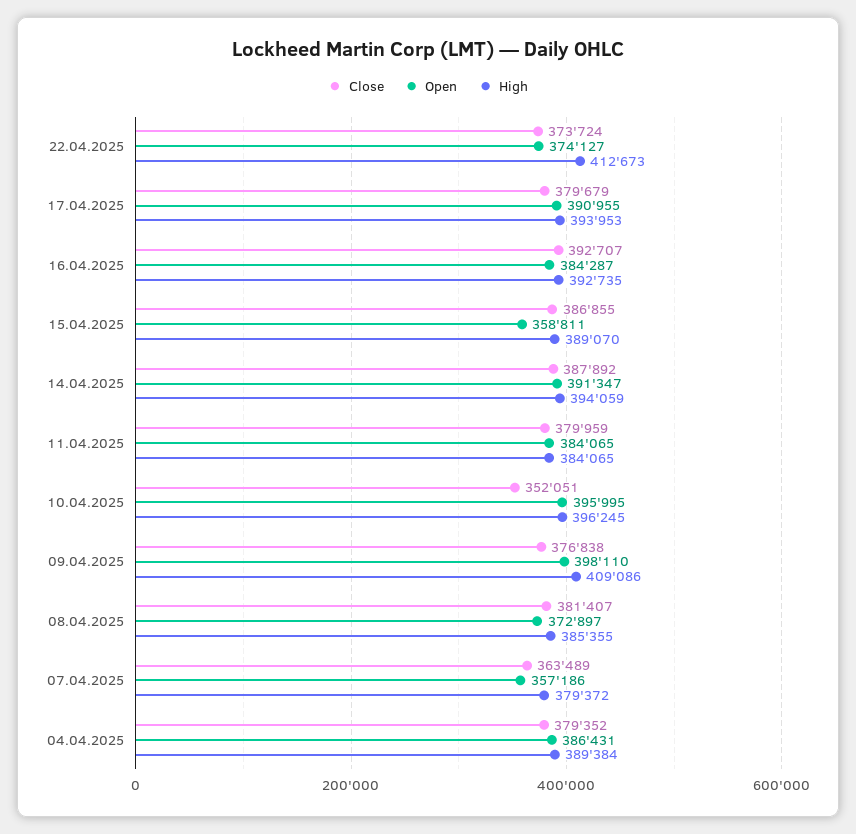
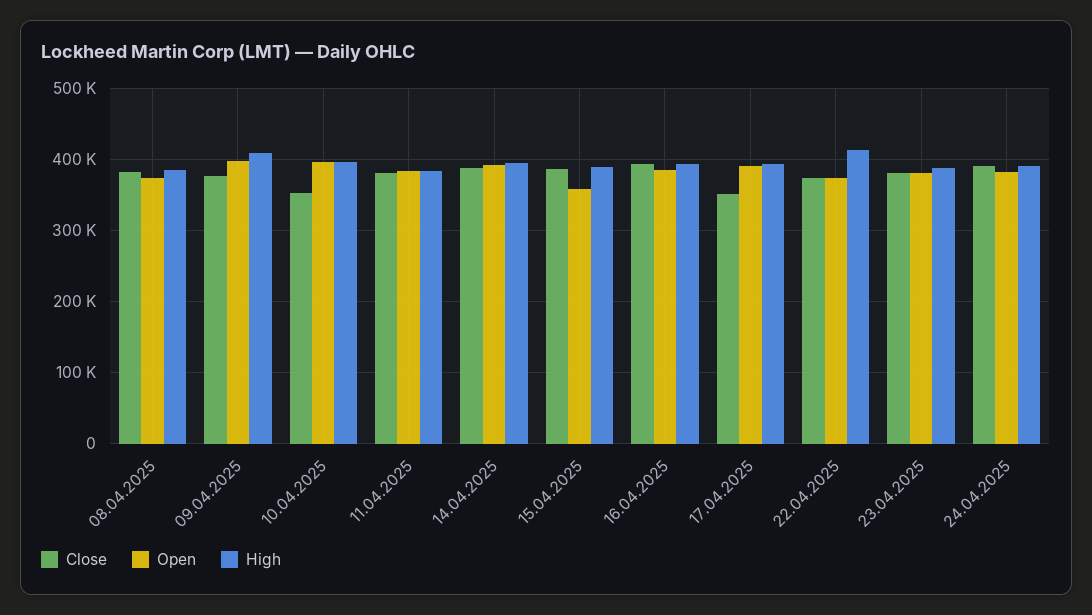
Close, 17.04.2025: 379679 -> 350000
Close, 07.04.2025: 363489 -> none
Open, 07.04.2025: 357186 -> none
High, 07.04.2025: 379372 -> none
Close, 04.04.2025: 379352 -> none
Open, 04.04.2025: 386431 -> none
High, 04.04.2025: 389384 -> none
Close, 23.04.2025: none -> 380000
Open, 23.04.2025: none -> 380000
High, 23.04.2025: none -> 390000
Close, 24.04.2025: none -> 390000
Open, 24.04.2025: none -> 380000
High, 24.04.2025: none -> 390000

